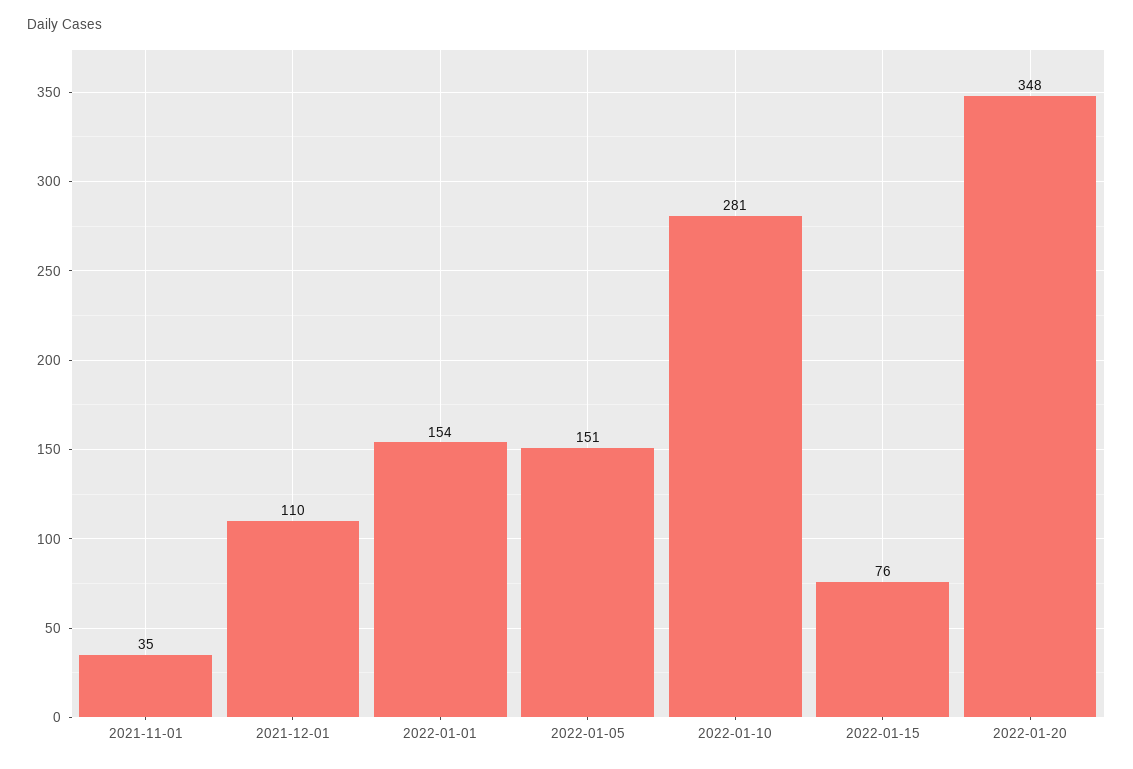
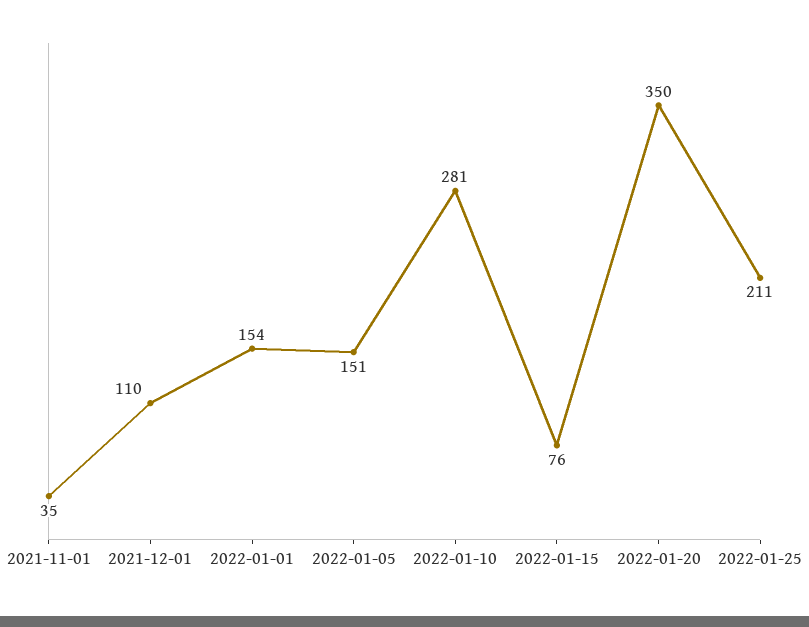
2022-01-20: 348 -> 350
2022-01-25: none -> 211

